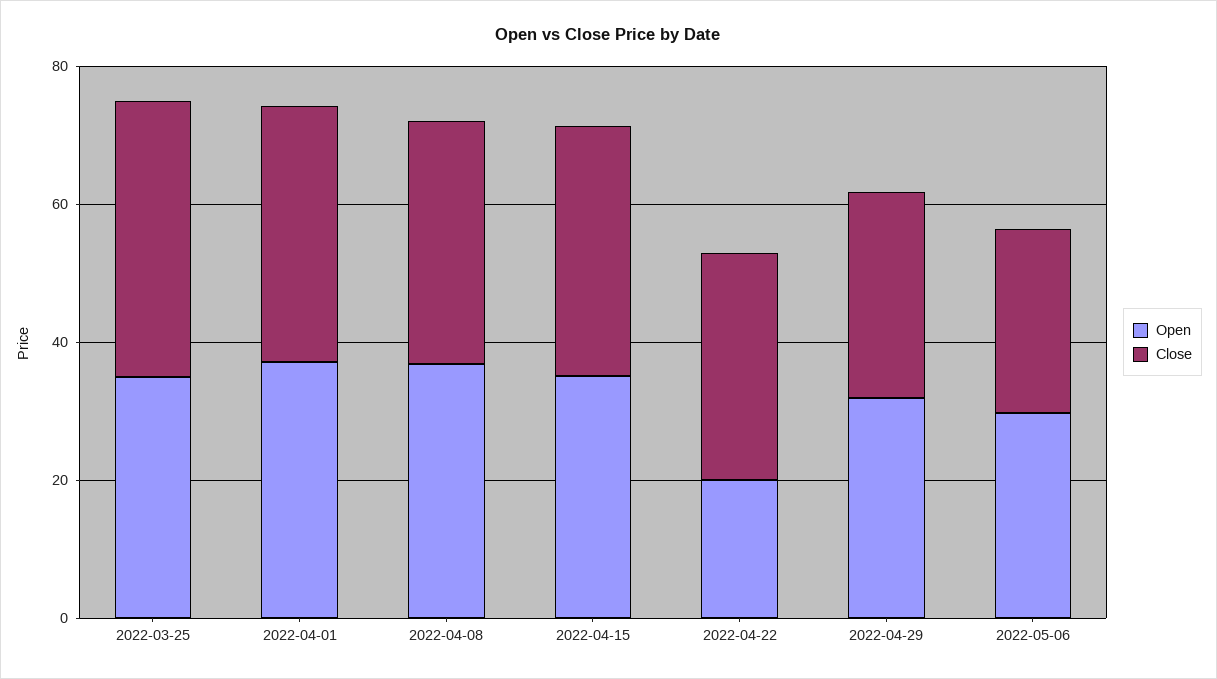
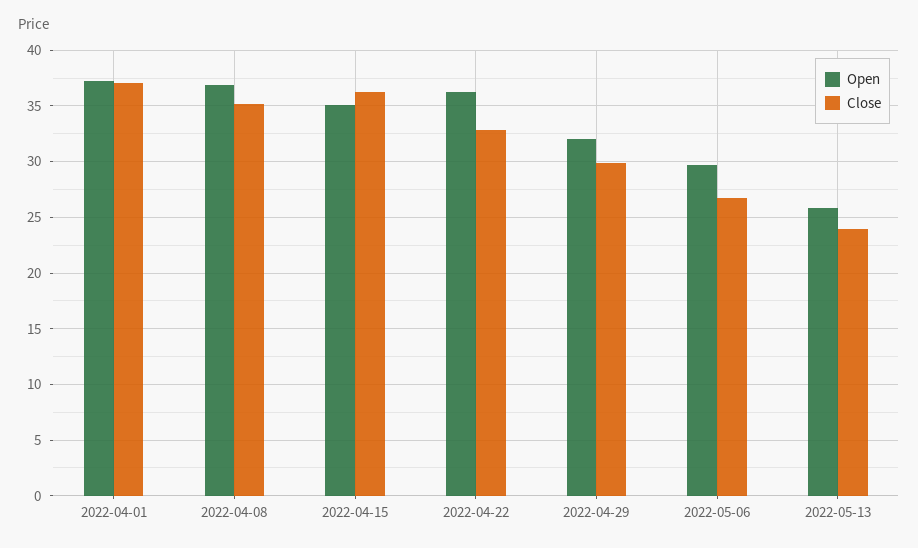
Open, 2022-03-25: 35 -> none
Close, 2022-03-25: 40 -> none
Open, 2022-04-22: 20 -> 36
Open, 2022-05-13: none -> 26
Close, 2022-05-13: none -> 24

